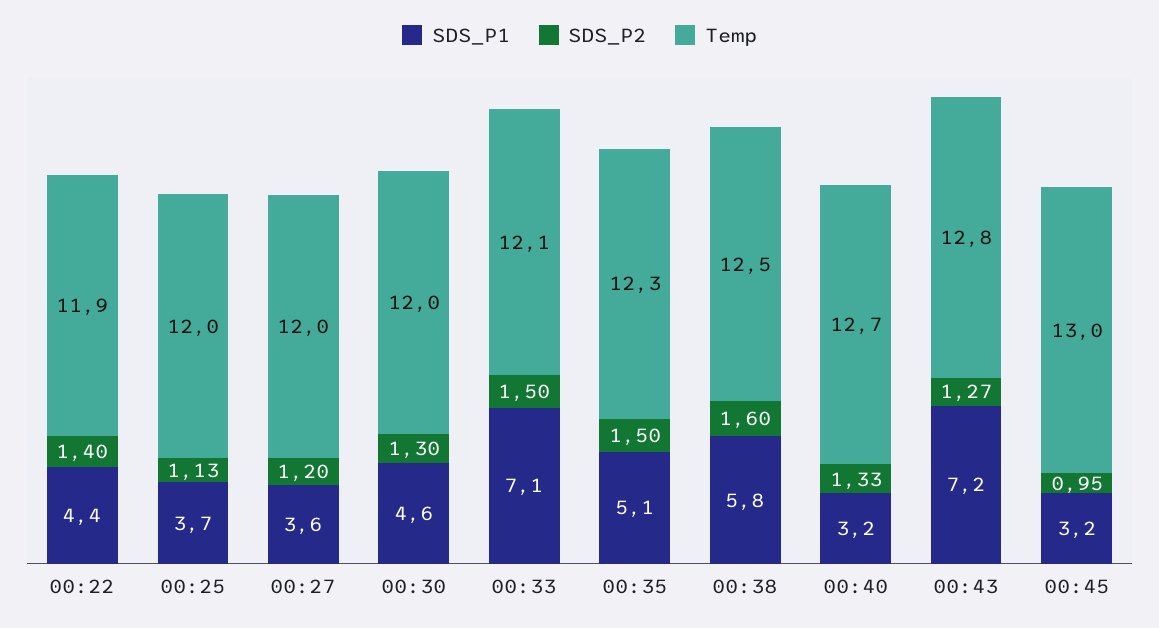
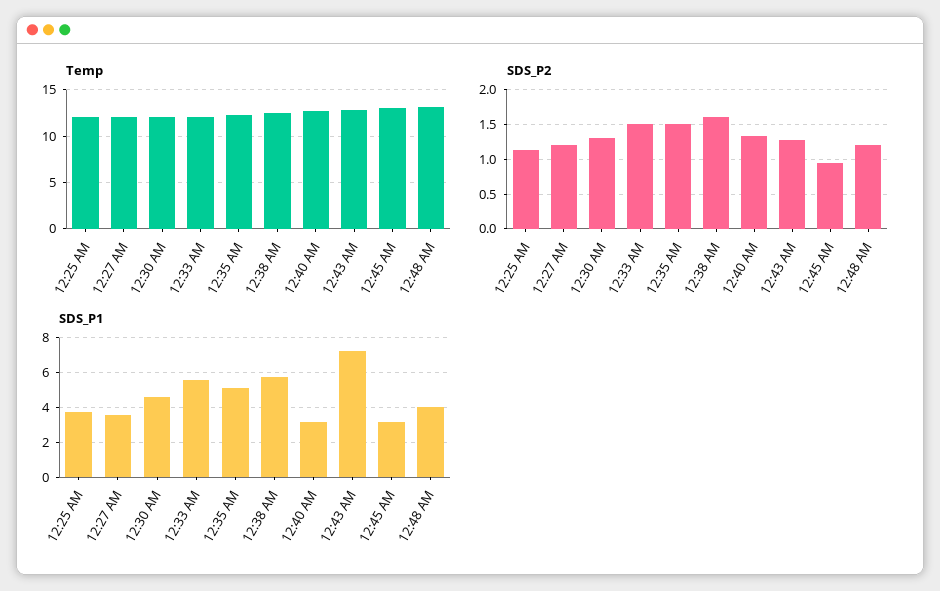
SDS_P1, 00:22: 4.4 -> none
SDS_P2, 00:22: 1.4 -> none
Temp, 00:22: 11.9 -> none
SDS_P1, 00:33: 7.1 -> 5.5
Temp, 12:48 AM: none -> 13
SDS_P2, 12:48 AM: none -> 1.2
SDS_P1, 12:48 AM: none -> 4

